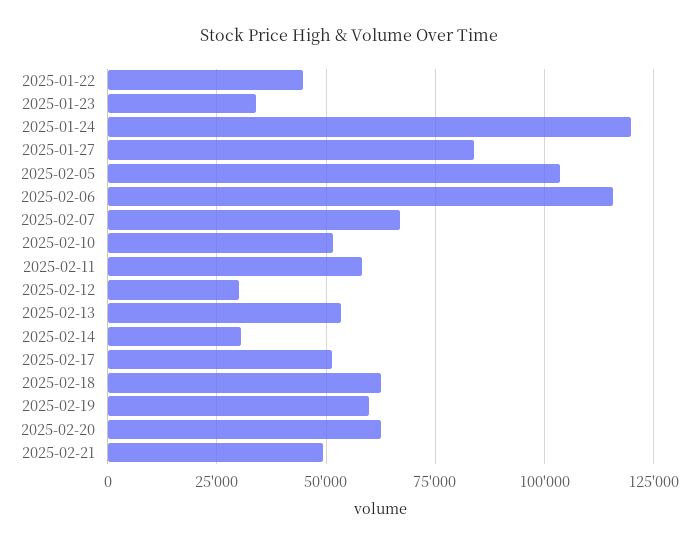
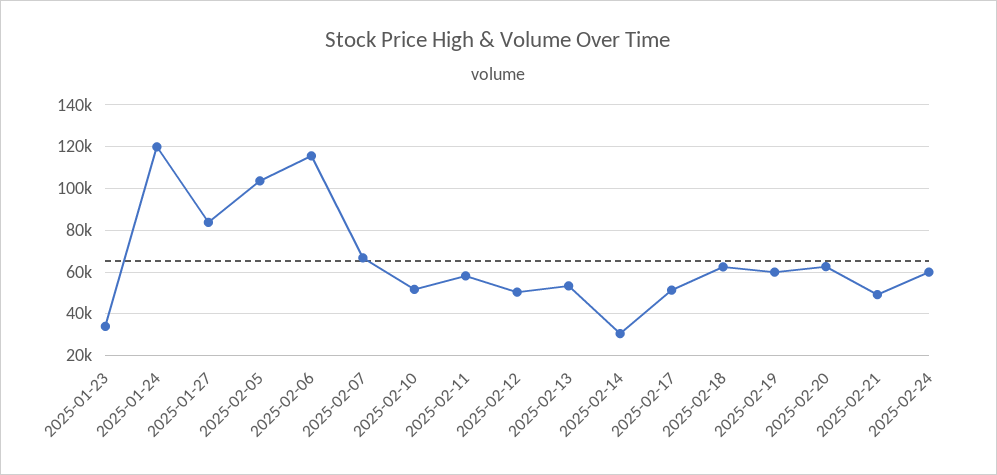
2025-01-22: 45000 -> none
2025-02-12: 30000 -> 50000
2025-02-24: none -> 60000

